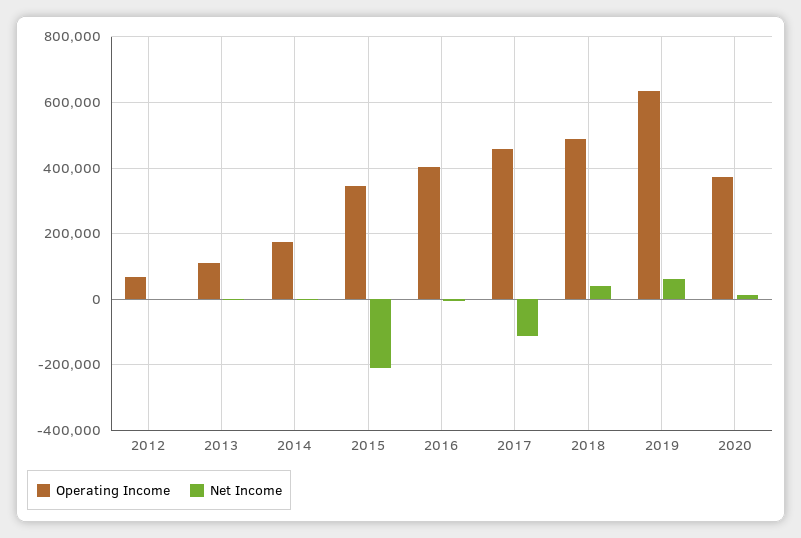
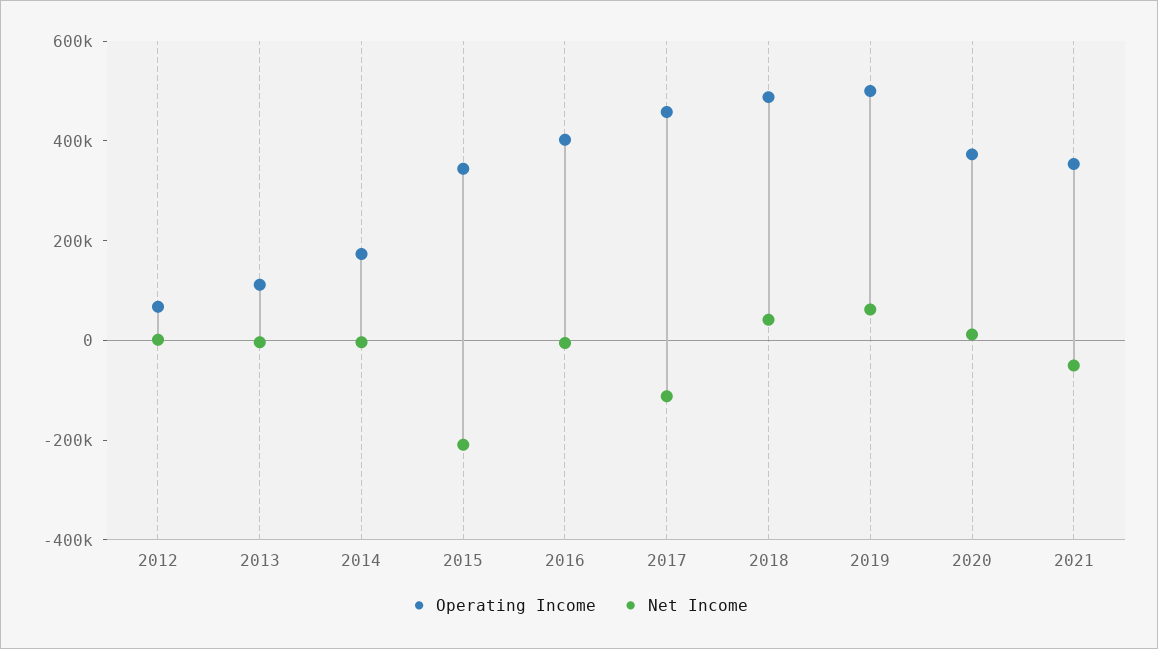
Operating Income, 2019: 640000 -> 500000
Operating Income, 2021: none -> 350000
Net Income, 2021: none -> -50000

